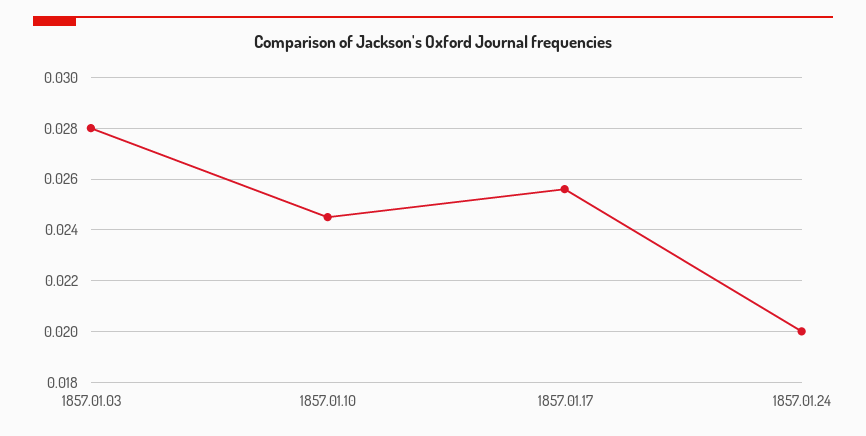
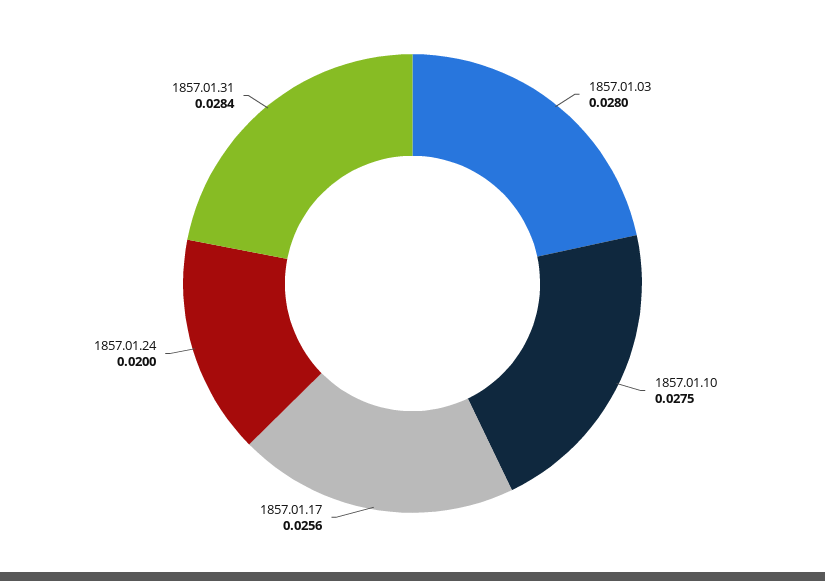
1857.01.10: 0.0245 -> 0.0275
1857.01.31: none -> 0.0284

